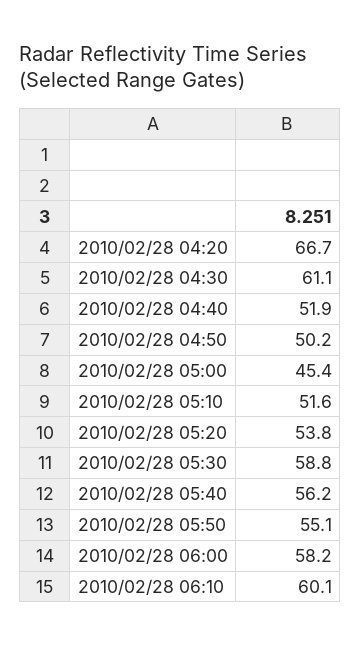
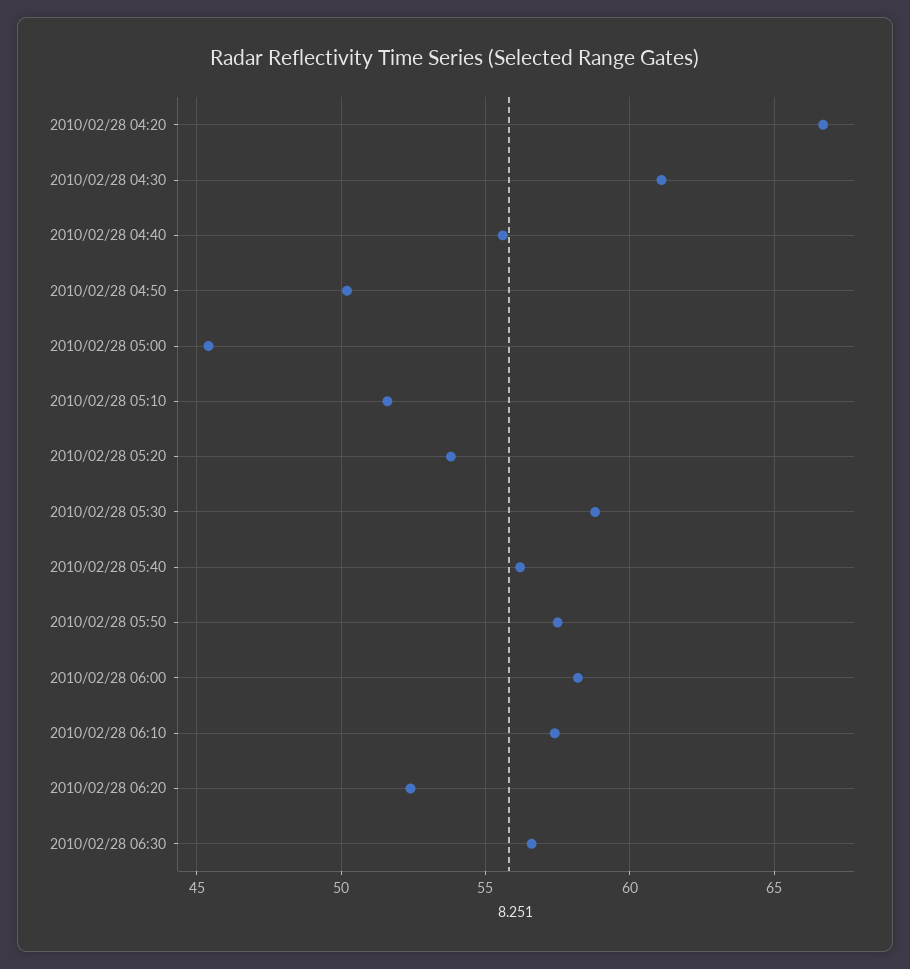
2010/02/28 04:40: 51.9 -> 55.5
2010/02/28 05:50: 55.1 -> 57.5
2010/02/28 06:10: 60.1 -> 57.5
2010/02/28 06:20: none -> 52.5
2010/02/28 06:30: none -> 56.5

